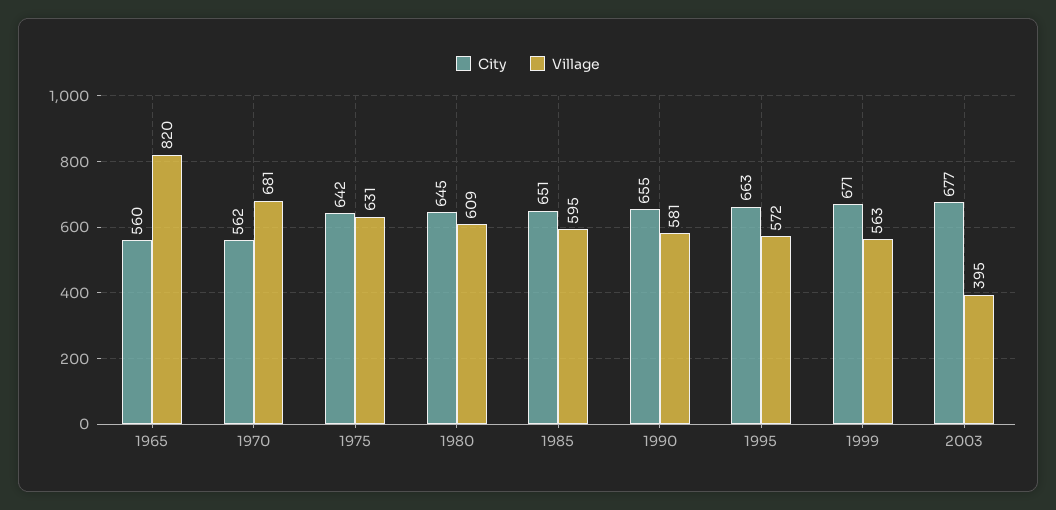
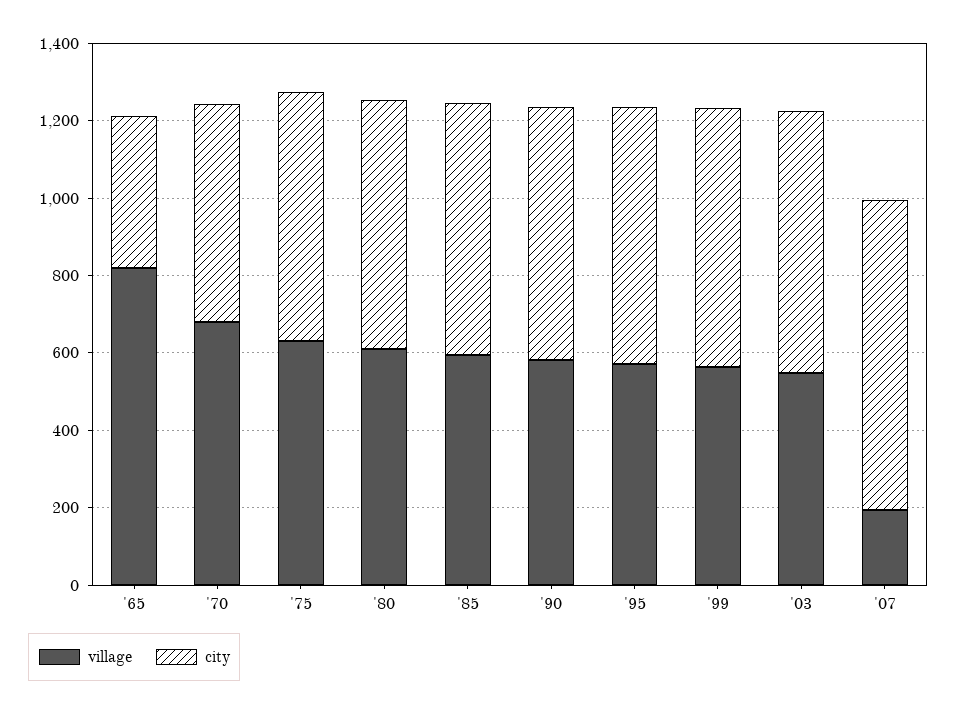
City, 1965: 560 -> 400
Village, 2003: 395 -> 550
Village, '07: none -> 200
City, '07: none -> 800

